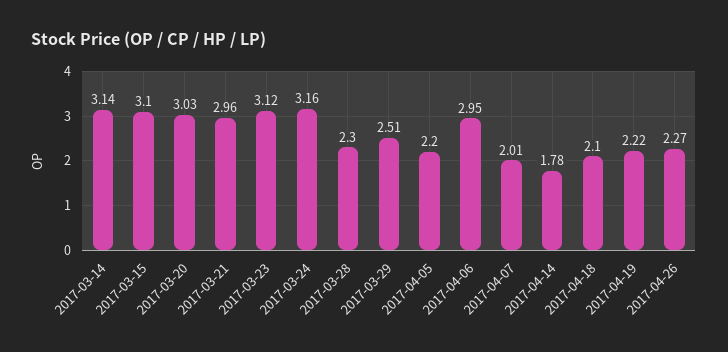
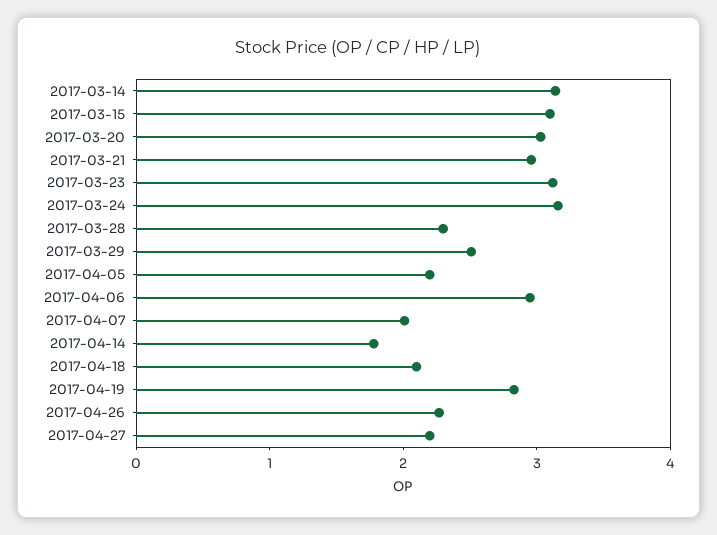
2017-04-19: 2.22 -> 2.8
2017-04-27: none -> 2.2

